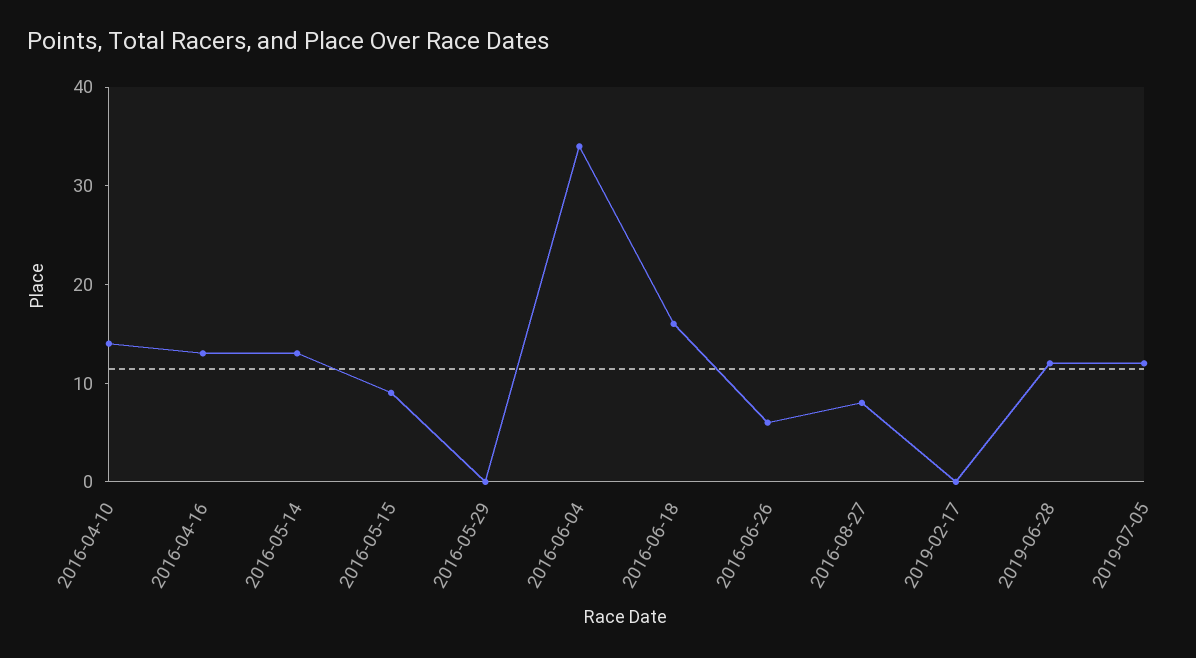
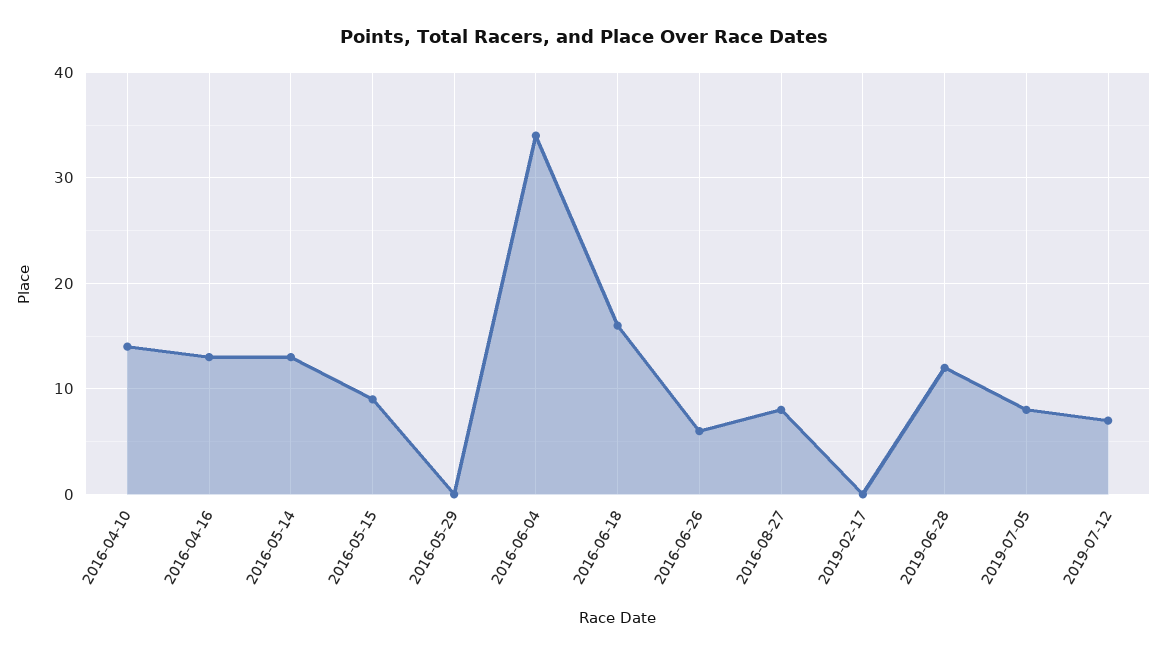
2019-07-05: 12 -> 8
2019-07-12: none -> 7

